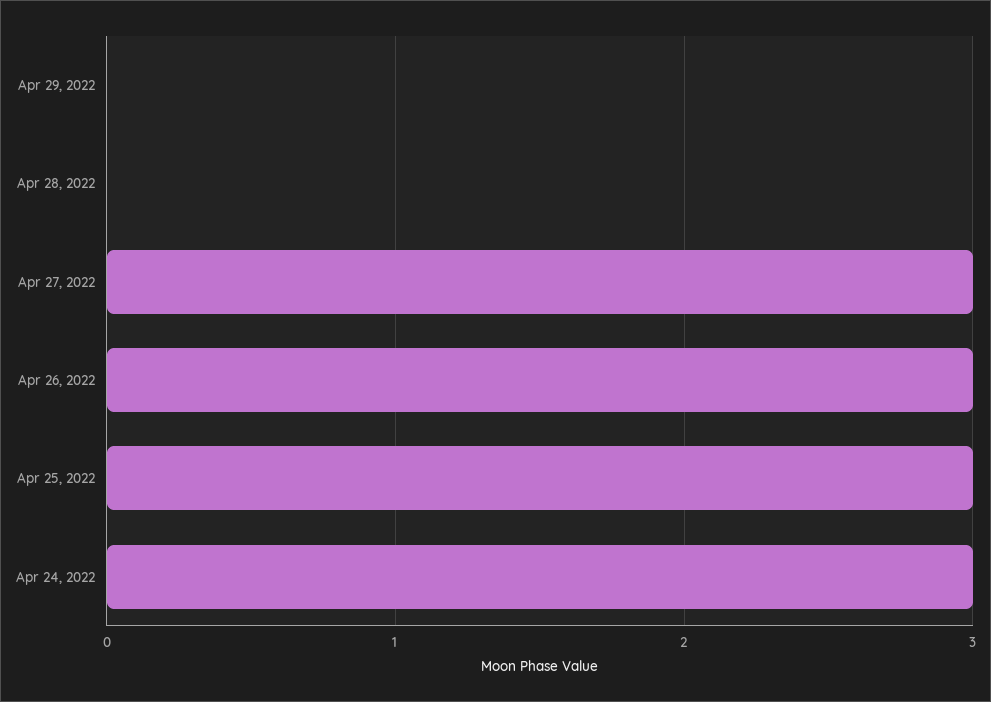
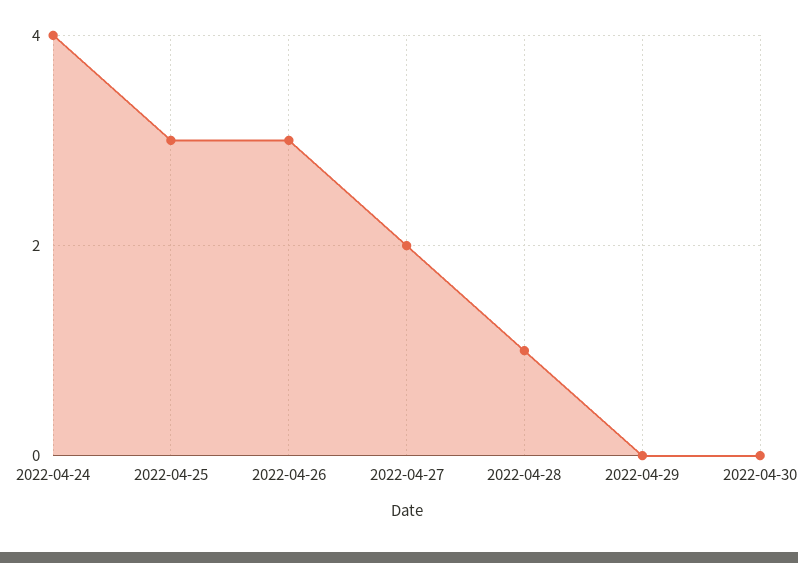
Apr 28, 2022: 0 -> 1
Apr 27, 2022: 3 -> 2
Apr 24, 2022: 3 -> 4
2022-04-30: none -> 0

